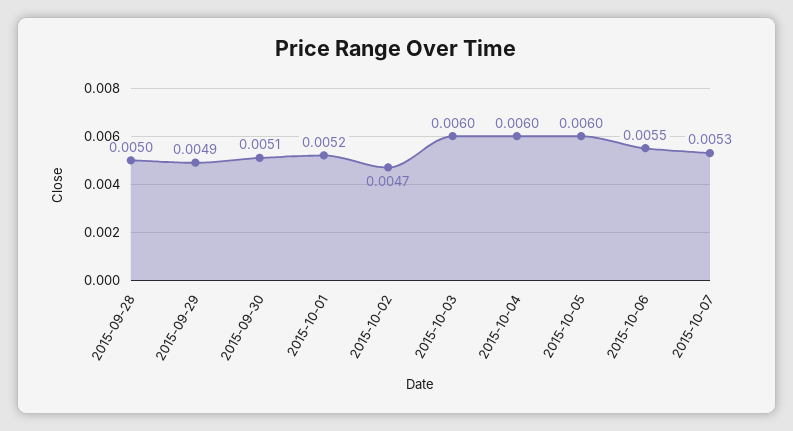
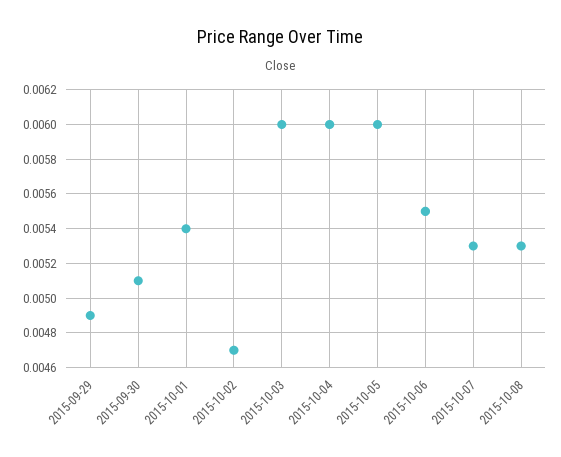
2015-09-28: 0.005 -> none
2015-10-01: 0.0052 -> 0.0054
2015-10-08: none -> 0.0053

